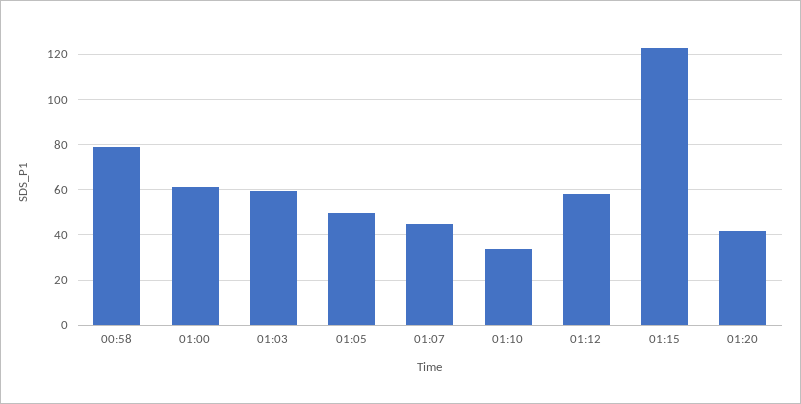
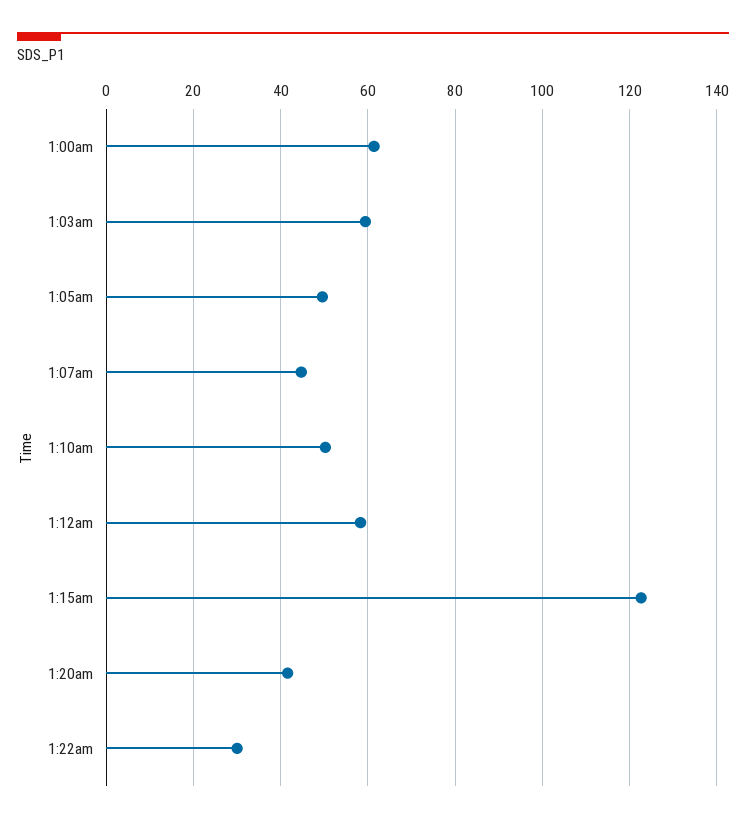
00:58: 80 -> none
01:10: 35 -> 50
1:22am: none -> 30

